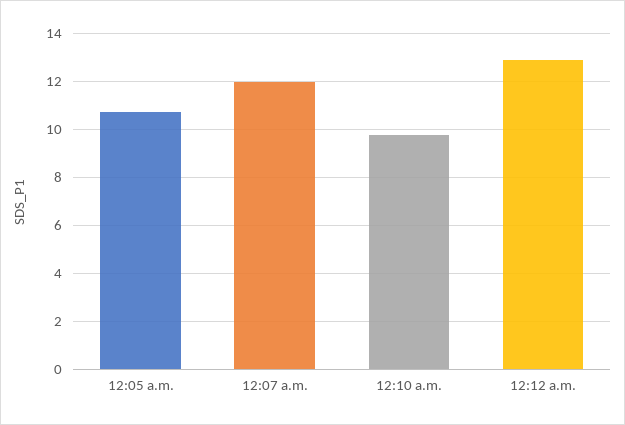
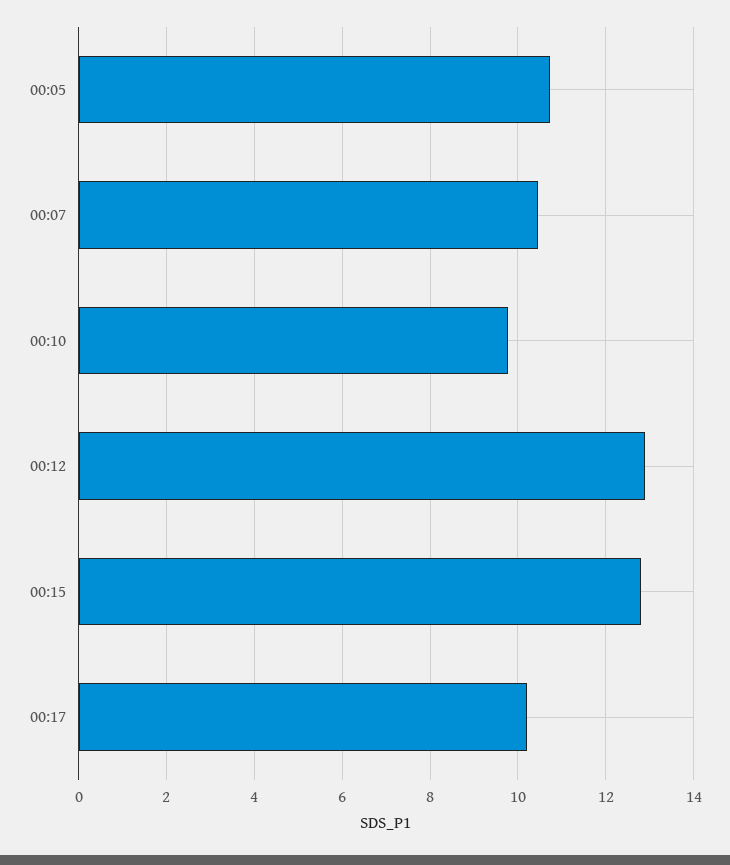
12:07 a.m.: 12 -> 10.4
00:15: none -> 12.8
00:17: none -> 10.2

